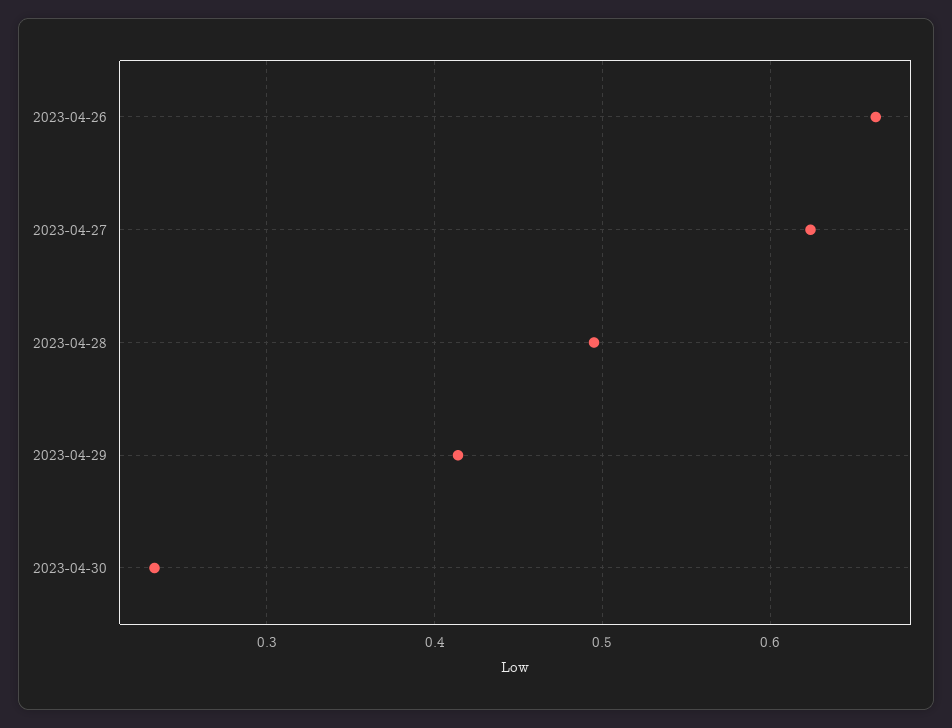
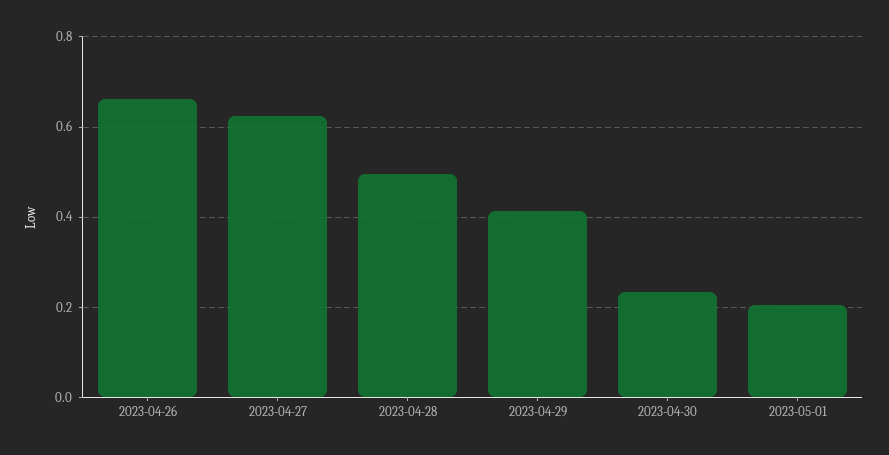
2023-05-01: none -> 0.2

